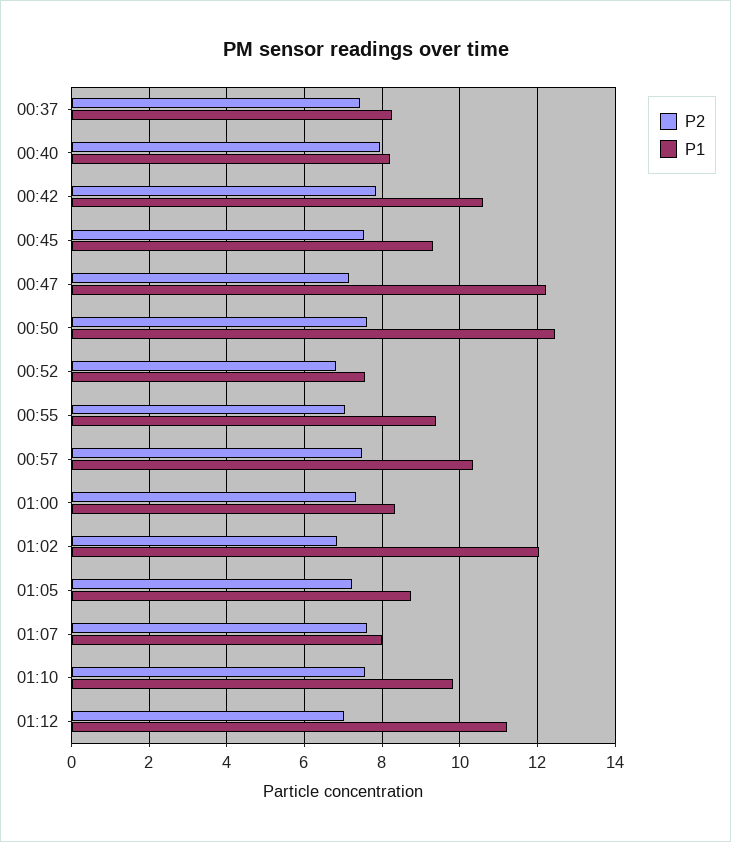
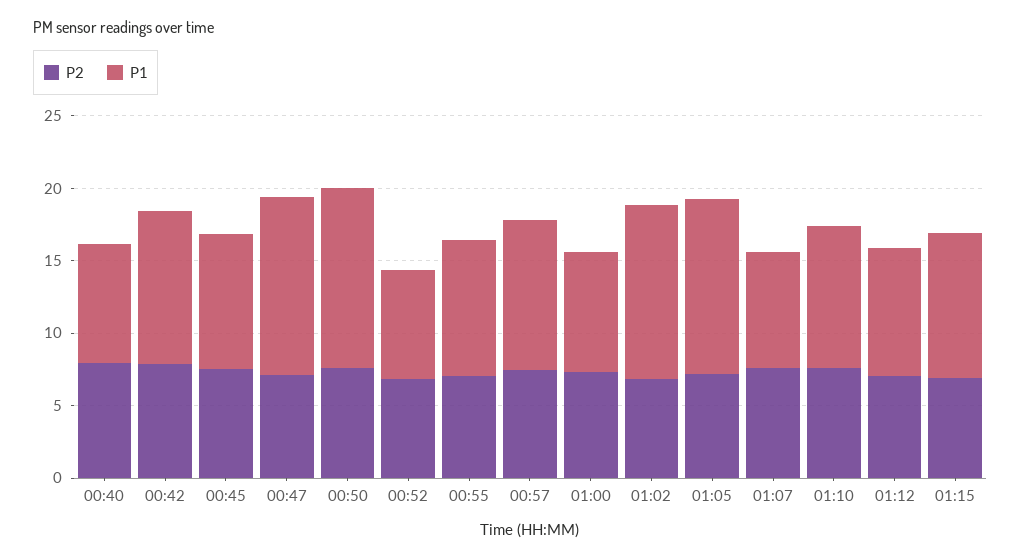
P2, 00:37: 7.4 -> none
P1, 00:37: 8.2 -> none
P1, 01:05: 8.8 -> 12
P1, 01:12: 11.2 -> 9
P2, 01:15: none -> 7
P1, 01:15: none -> 10

